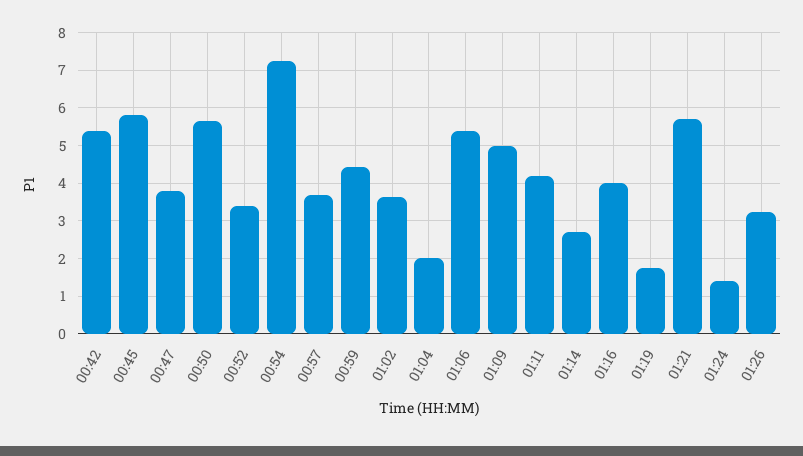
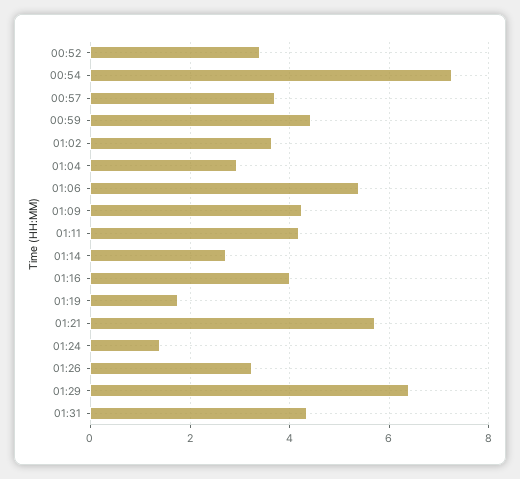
00:42: 5.4 -> none
00:45: 5.8 -> none
00:47: 3.8 -> none
00:50: 5.6 -> none
01:04: 2 -> 3
01:09: 5 -> 4.2
01:29: none -> 6.4
01:31: none -> 4.4

